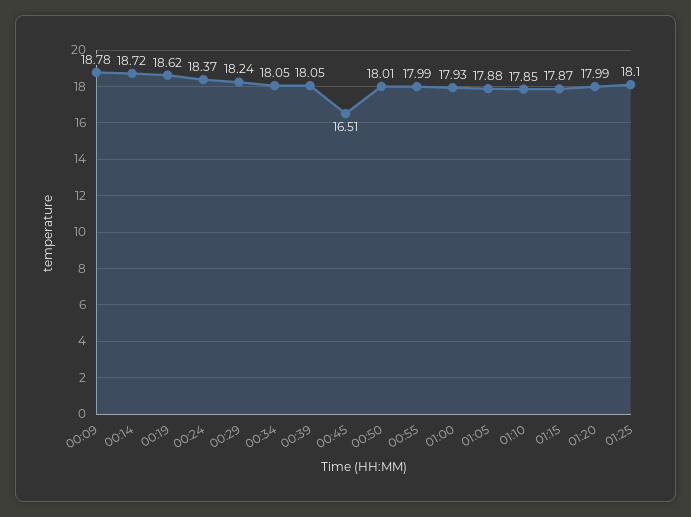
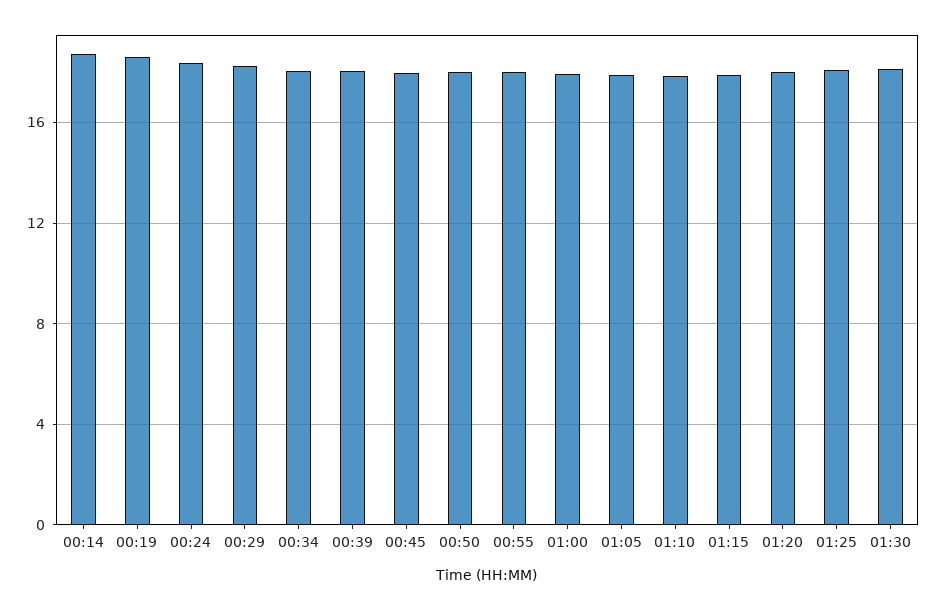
00:09: 18.78 -> none
00:45: 16.51 -> 18
01:30: none -> 18

